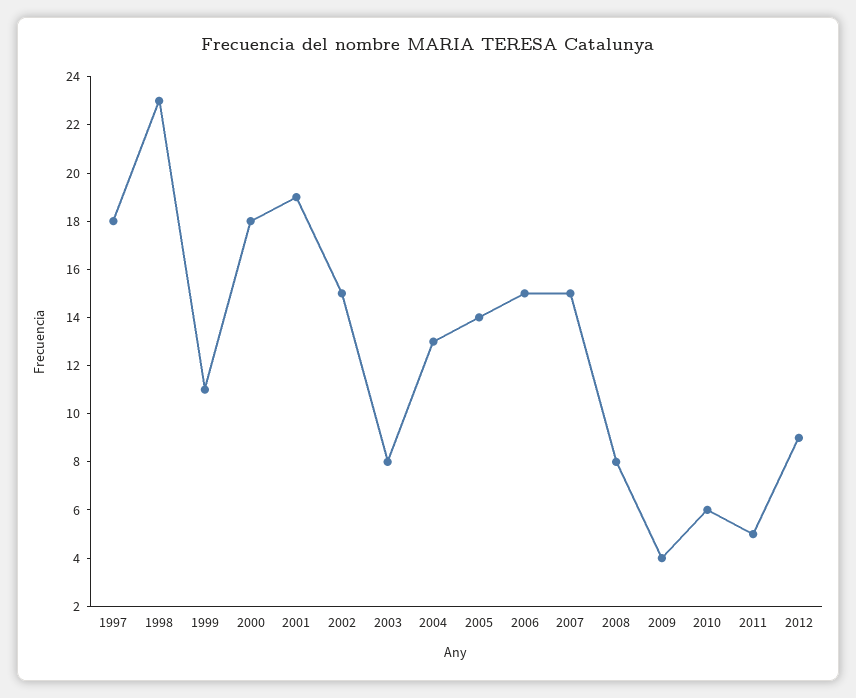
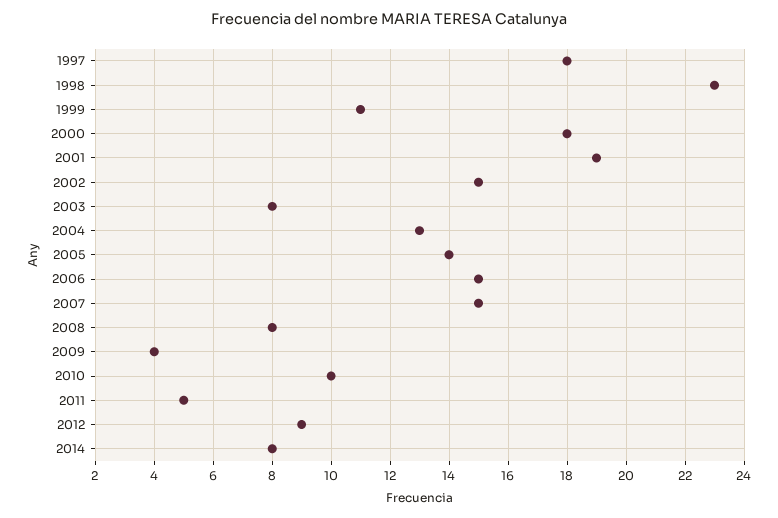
2010: 6 -> 10
2014: none -> 8

